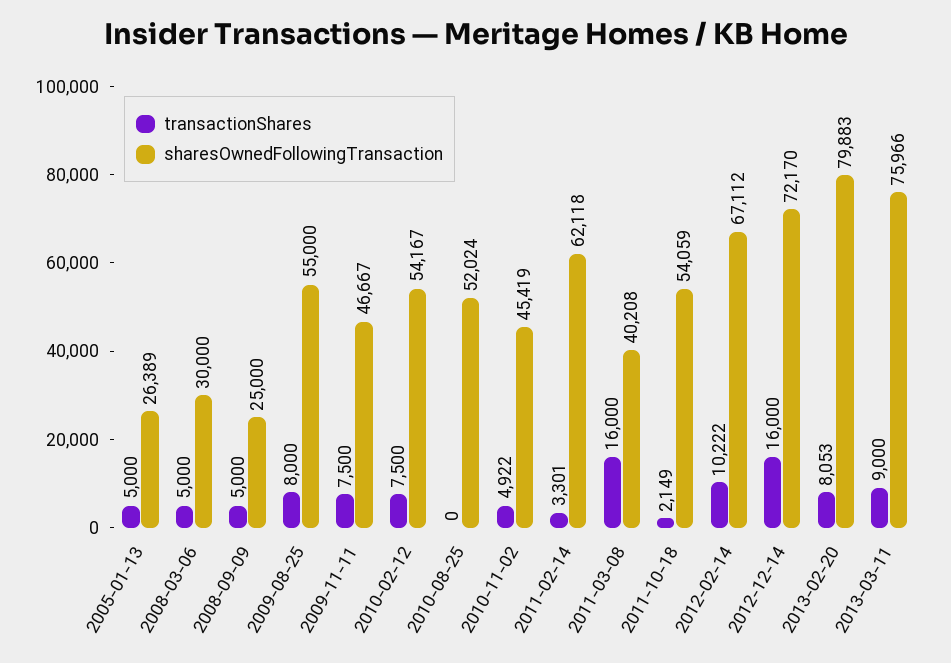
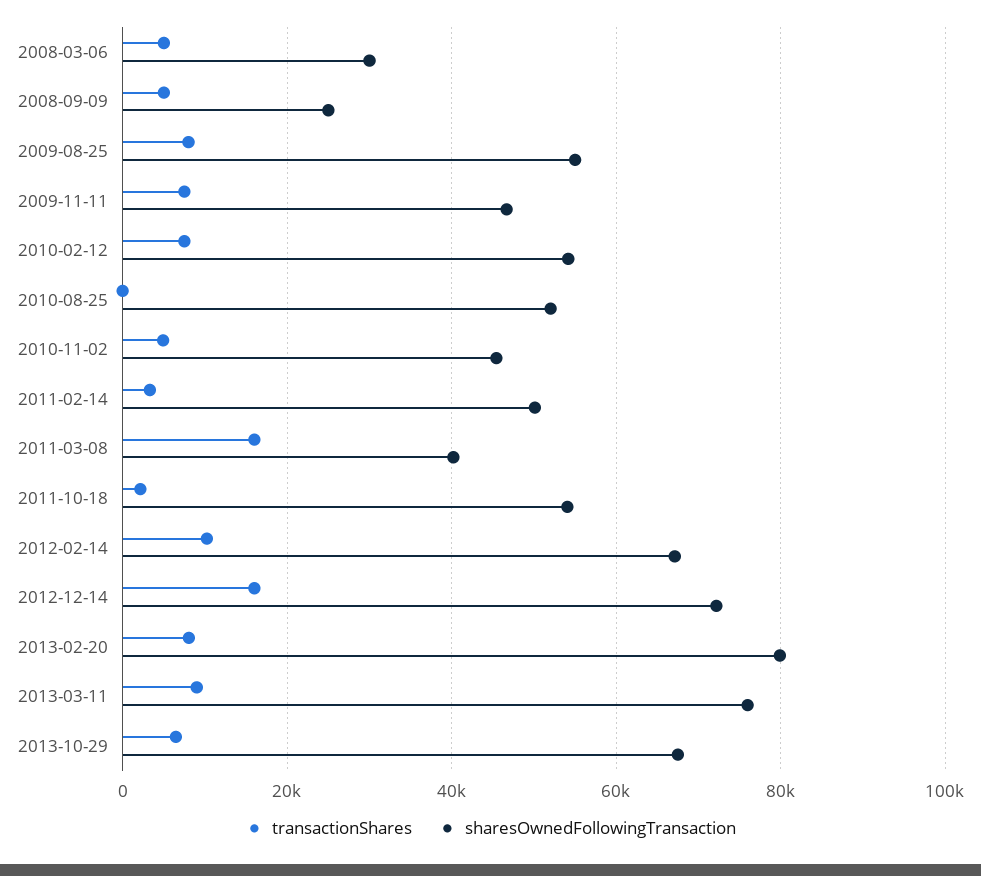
transactionShares, 2005-01-13: 5000 -> none
sharesOwnedFollowingTransaction, 2005-01-13: 26389 -> none
sharesOwnedFollowingTransaction, 2011-02-14: 62118 -> 50000
transactionShares, 2013-10-29: none -> 6000
sharesOwnedFollowingTransaction, 2013-10-29: none -> 68000

